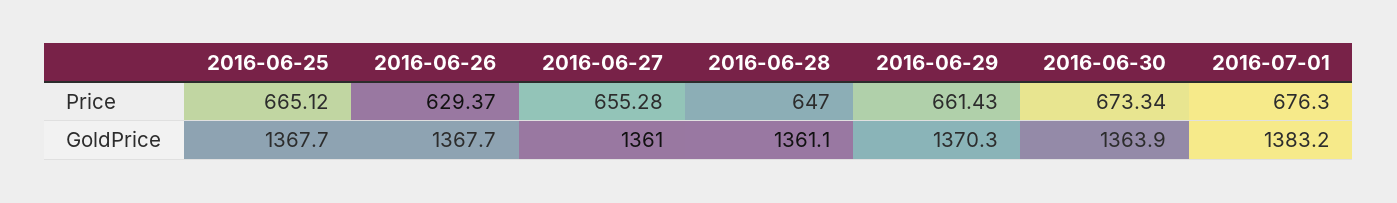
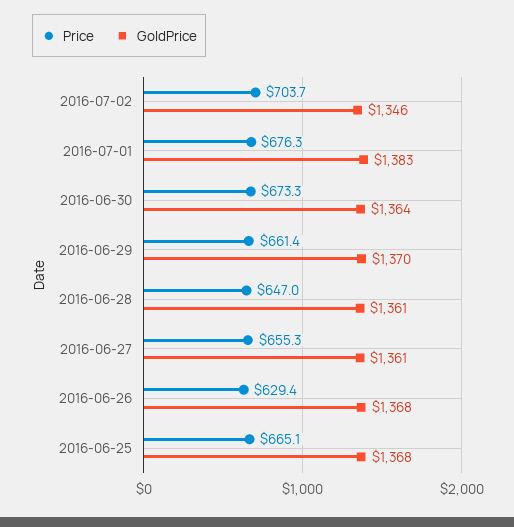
Price, 2016-07-02: none -> 703.7
GoldPrice, 2016-07-02: none -> 1346

